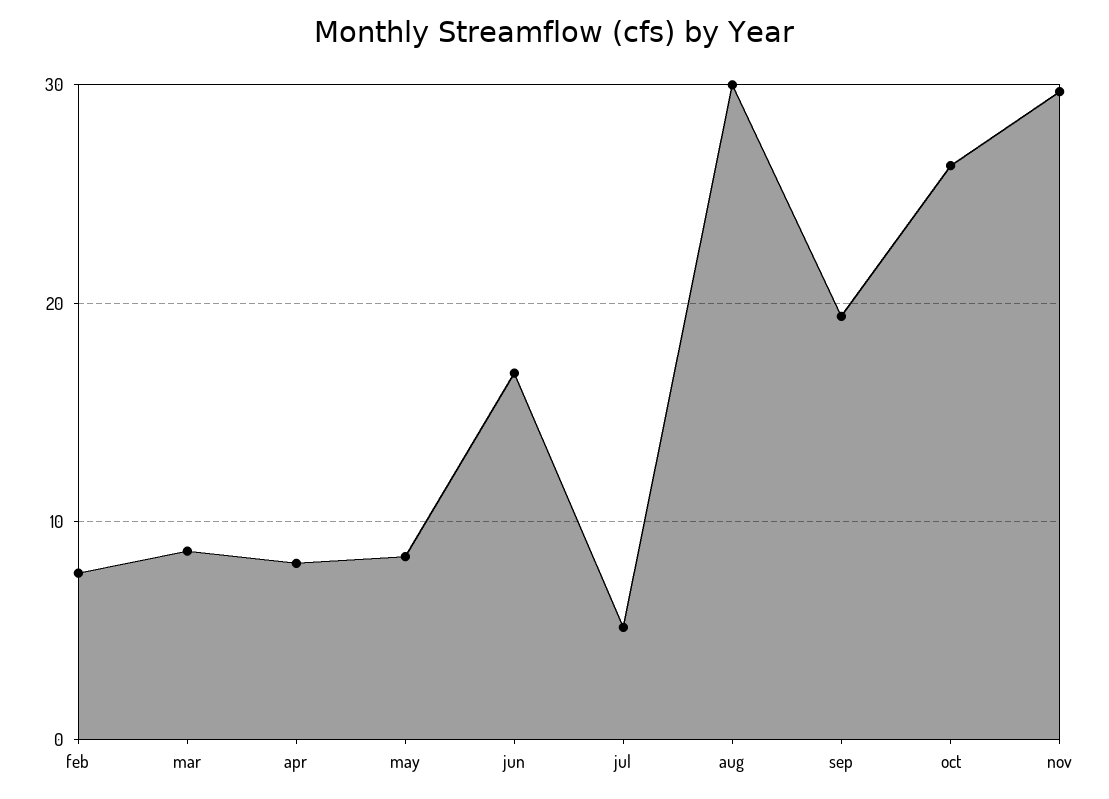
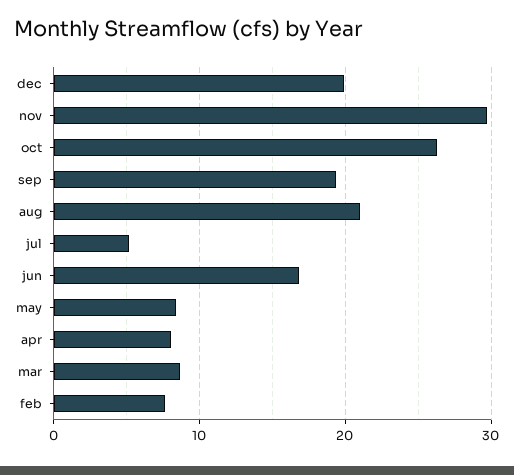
aug: 30 -> 21
dec: none -> 20

